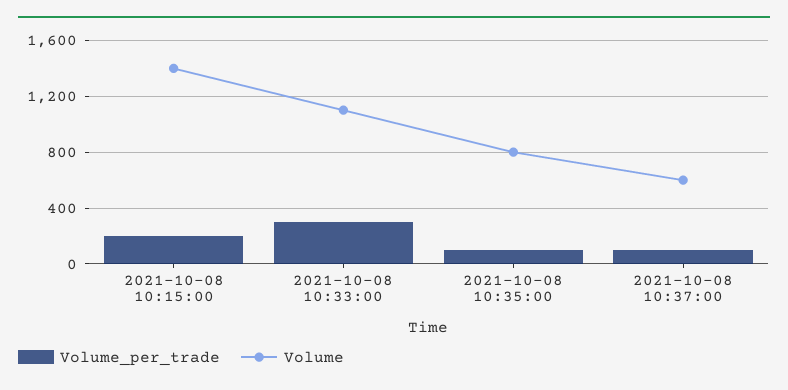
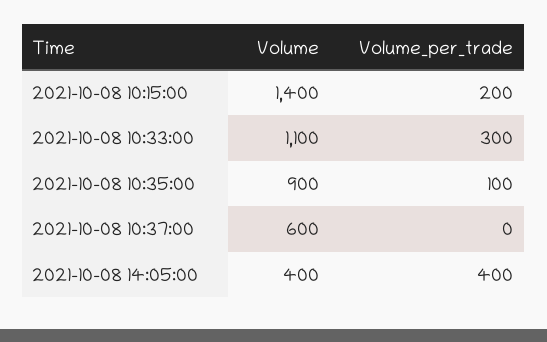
Volume, 2021-10-08 10:35:00: 800 -> 900
Volume_per_trade, 2021-10-08 10:37:00: 100 -> 0
Volume, 2021-10-08 14:05:00: none -> 400
Volume_per_trade, 2021-10-08 14:05:00: none -> 400

